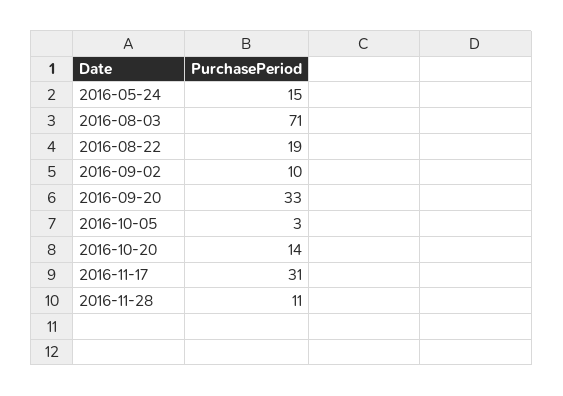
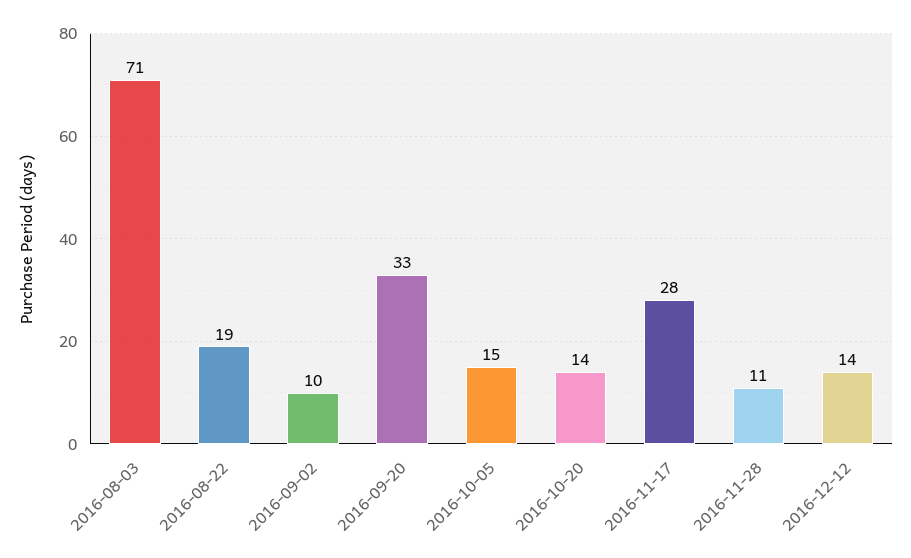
2016-05-24: 15 -> none
2016-10-05: 3 -> 15
2016-11-17: 31 -> 28
2016-12-12: none -> 14

